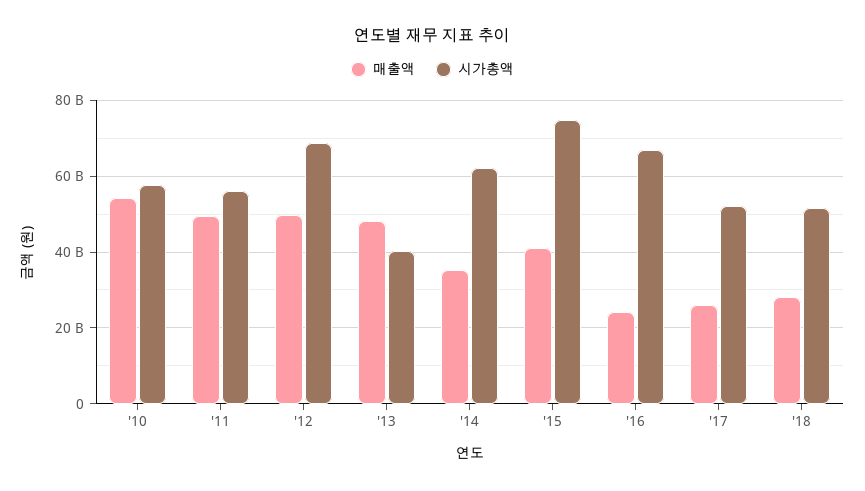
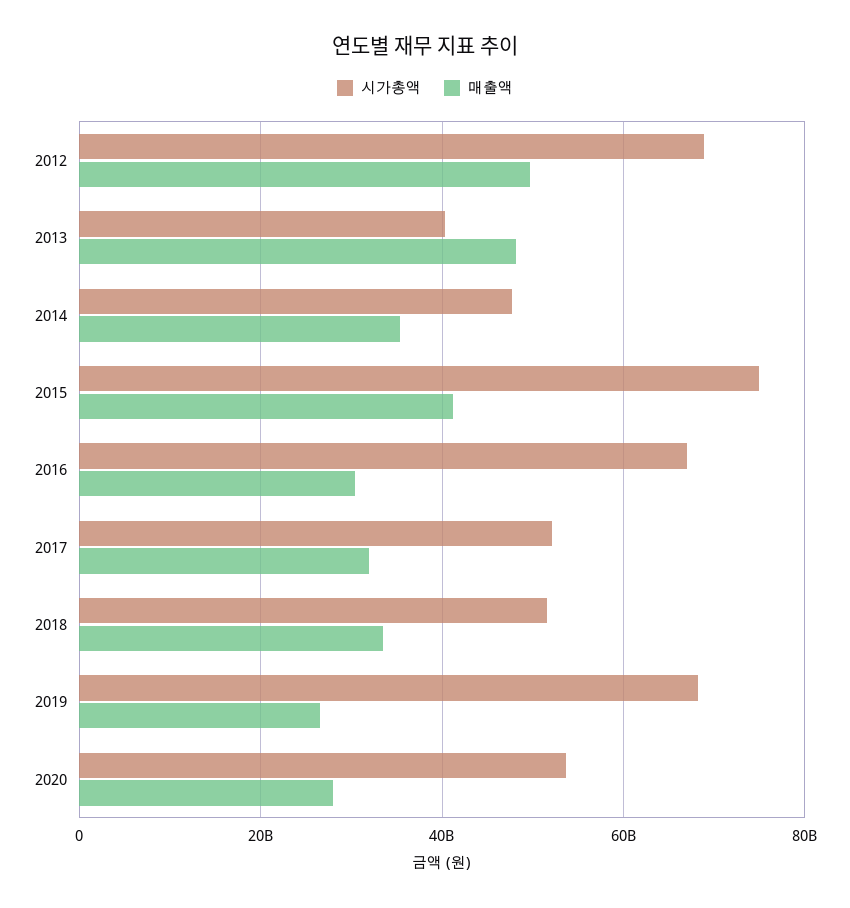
매출액, '10: 54000000000 -> none
시가총액, '10: 58000000000 -> none
매출액, '11: 50000000000 -> none
시가총액, '11: 56000000000 -> none
시가총액, '14: 62000000000 -> 48000000000
매출액, '16: 24000000000 -> 30000000000
매출액, '17: 26000000000 -> 32000000000
매출액, '18: 28000000000 -> 34000000000
시가총액, 2019: none -> 68000000000
매출액, 2019: none -> 26000000000
시가총액, 2020: none -> 54000000000
매출액, 2020: none -> 28000000000

